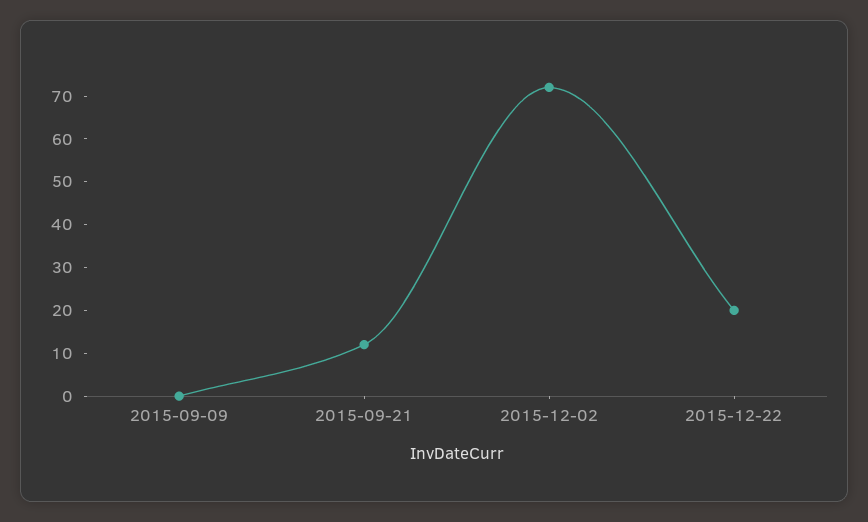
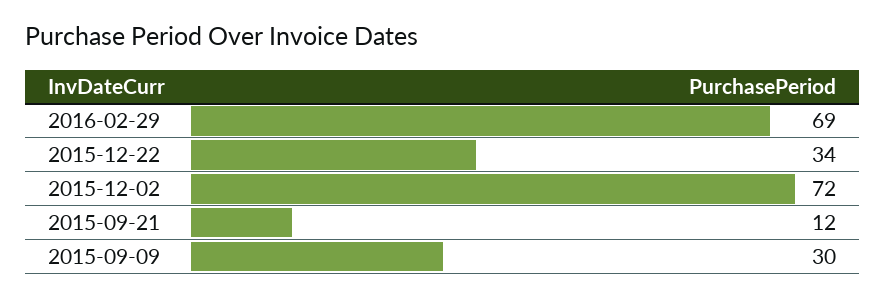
2015-09-09: 0 -> 30
2015-12-22: 20 -> 34
2016-02-29: none -> 69

